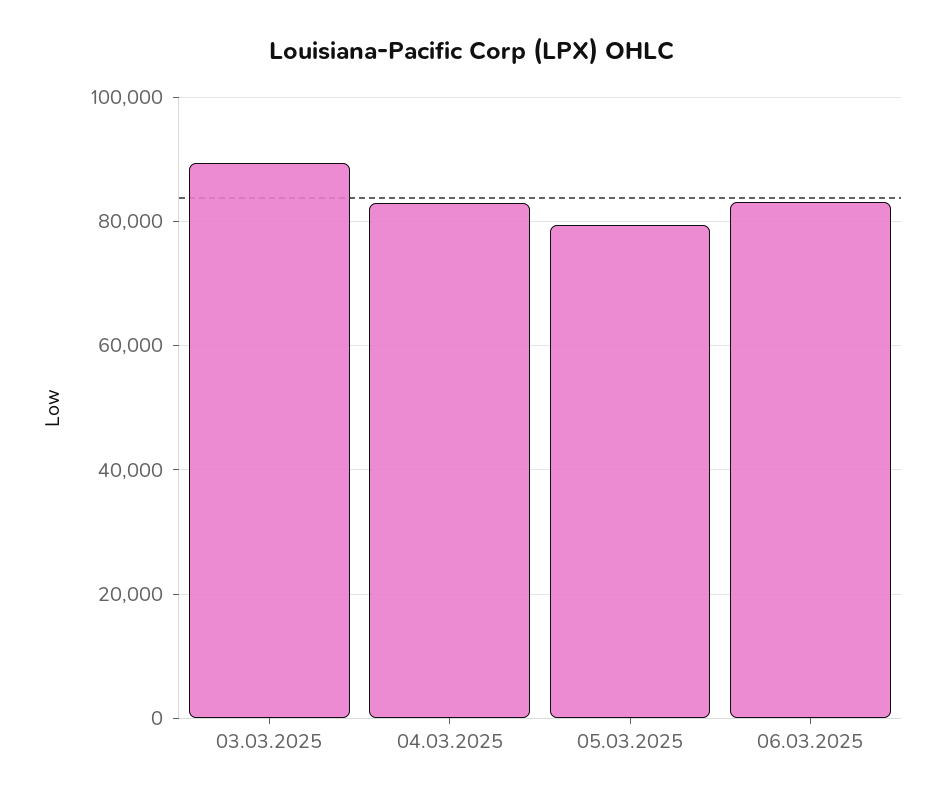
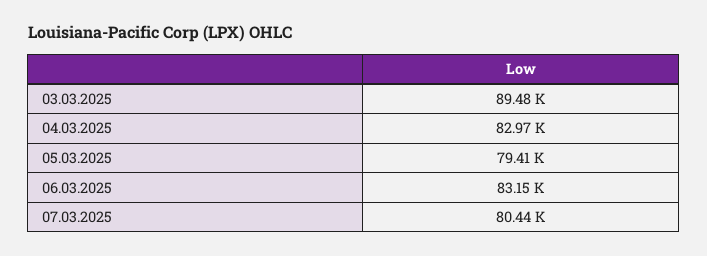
07.03.2025: none -> 80440

